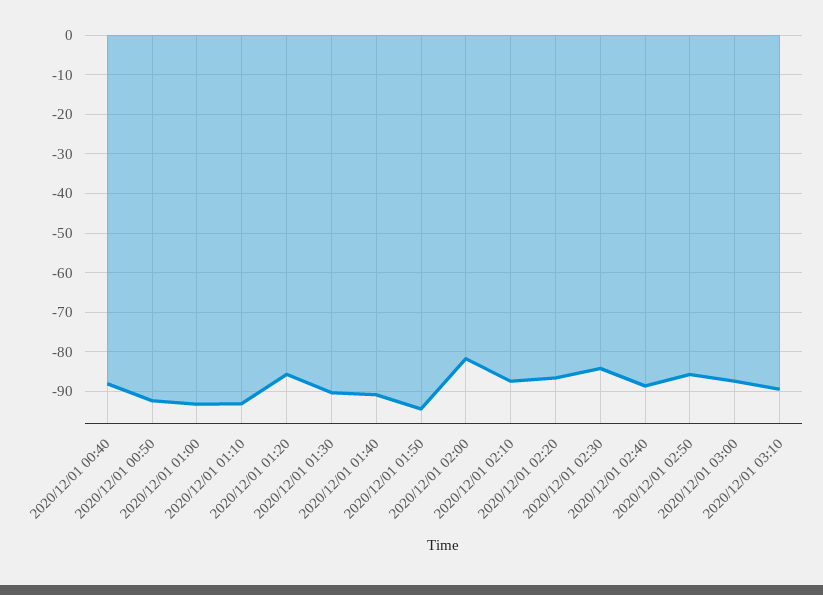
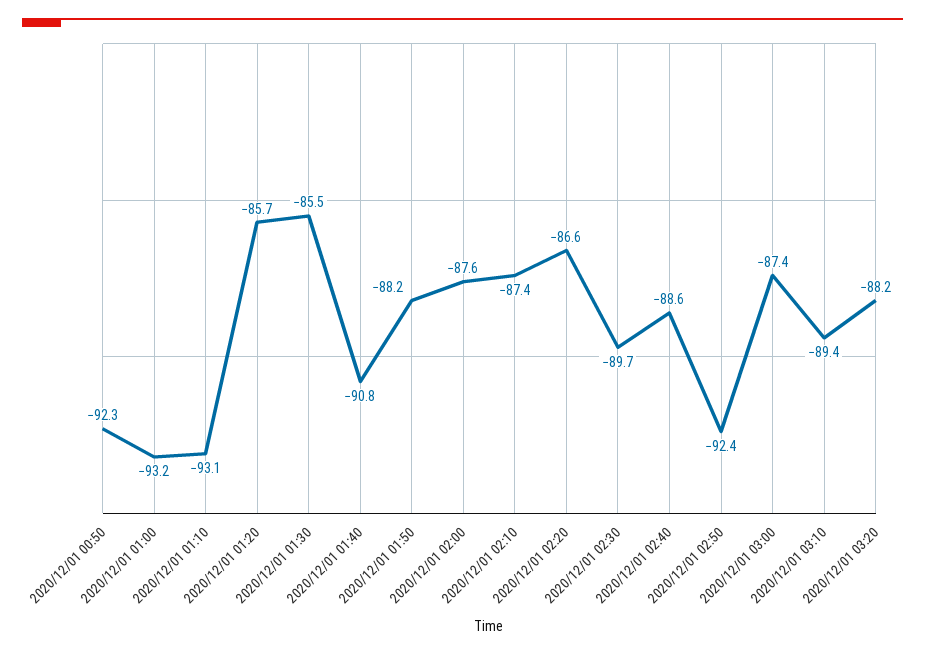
2020/12/01 00:40: -88 -> none
2020/12/01 01:30: -90 -> -85.5
2020/12/01 01:50: -94 -> -88.2
2020/12/01 02:00: -82 -> -87.6
2020/12/01 02:30: -84 -> -89.7
2020/12/01 02:50: -86 -> -92.4
2020/12/01 03:20: none -> -88.2

